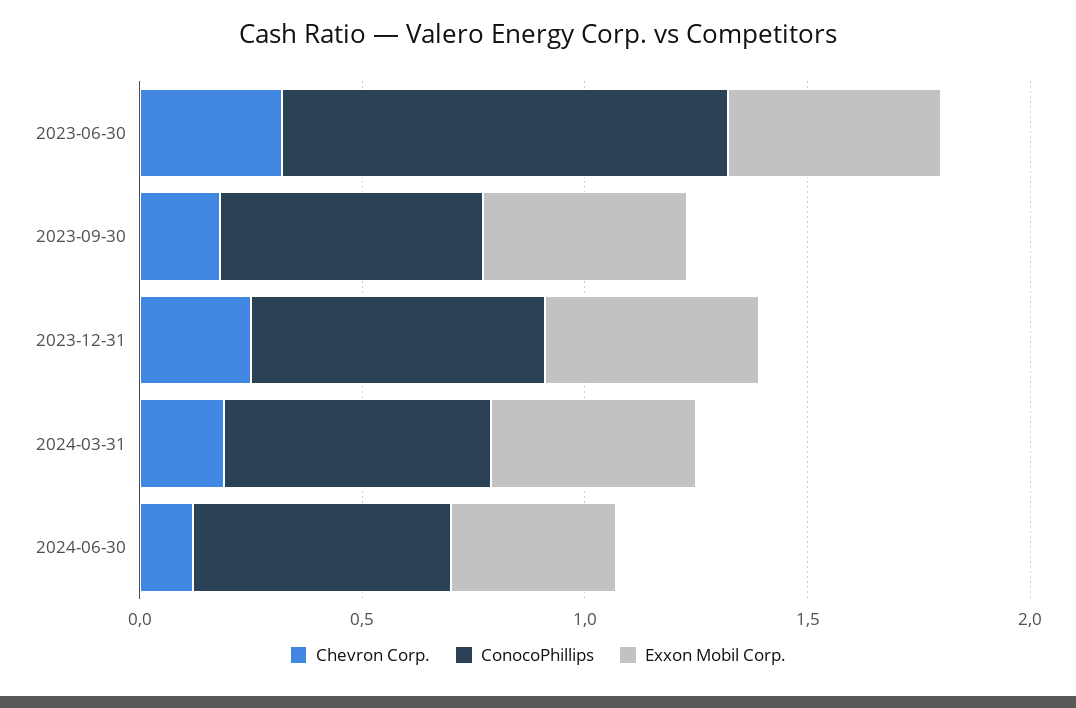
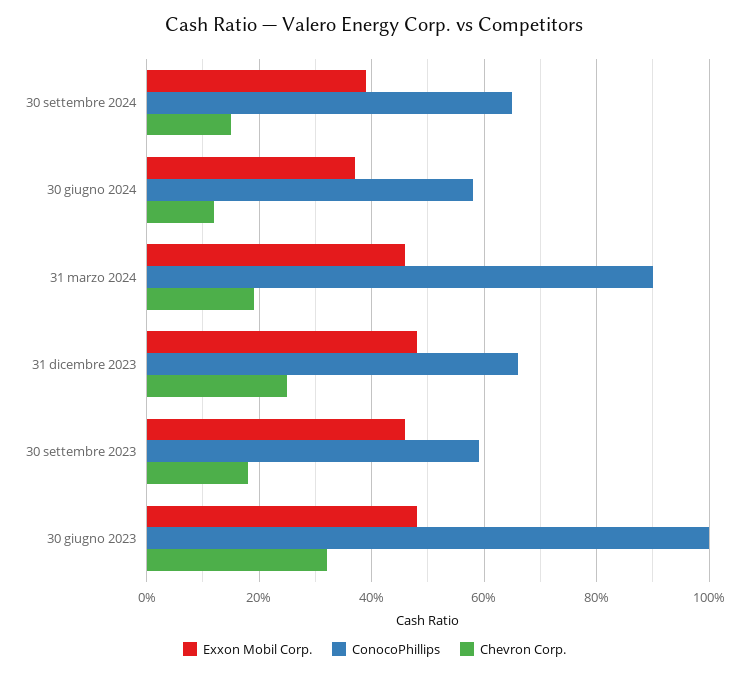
ConocoPhillips, 2024-03-31: 0.6 -> 0.9
Exxon Mobil Corp., 30 settembre 2024: none -> 0.4
ConocoPhillips, 30 settembre 2024: none -> 0.65
Chevron Corp., 30 settembre 2024: none -> 0.15

